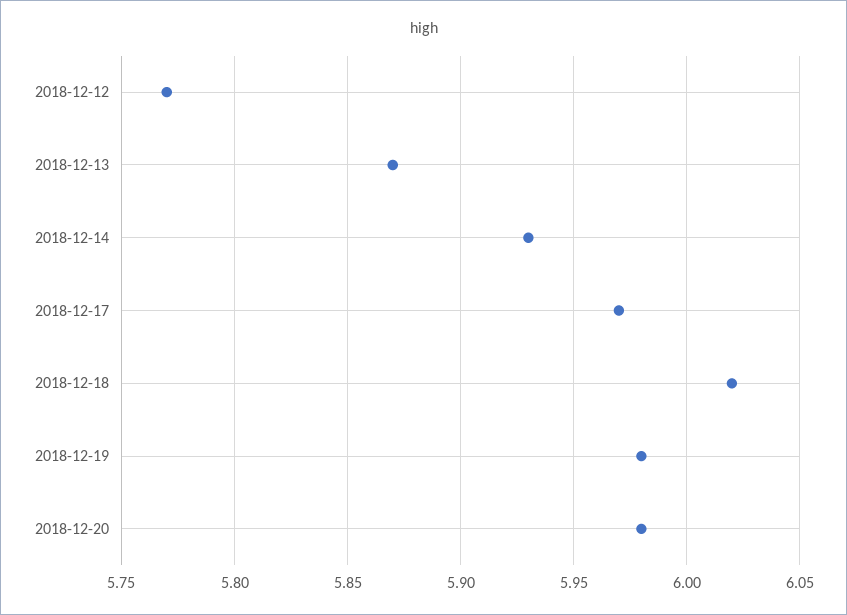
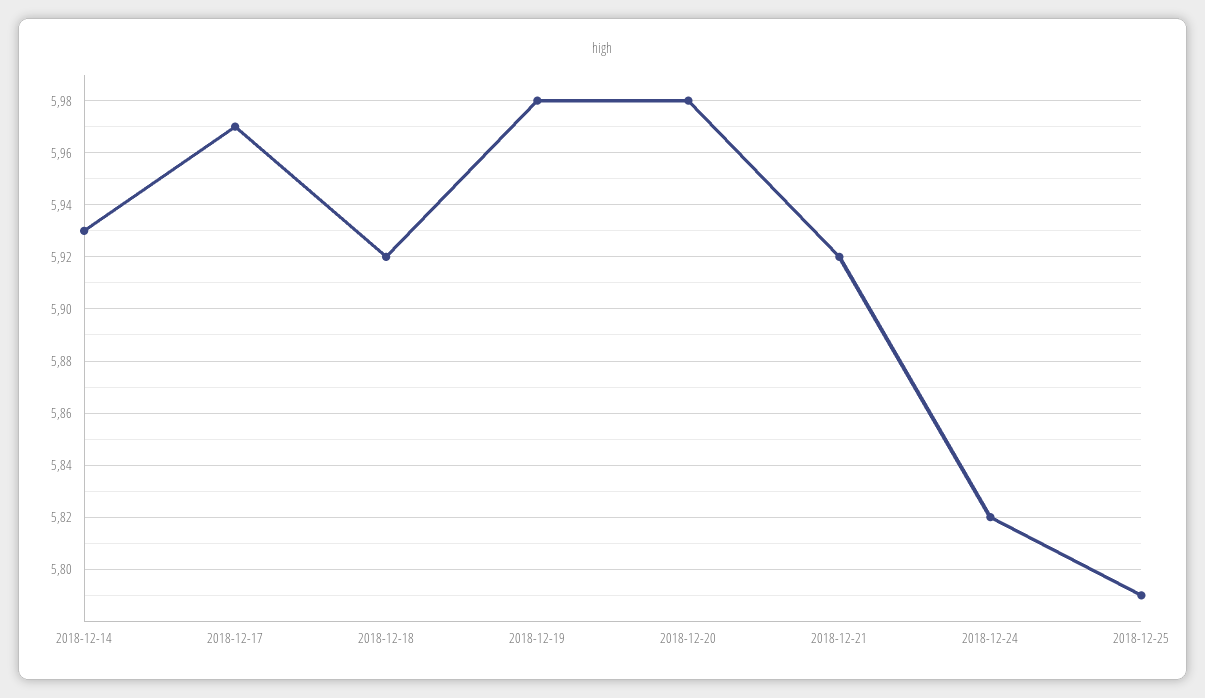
2018-12-12: 5.77 -> none
2018-12-13: 5.87 -> none
2018-12-18: 6.02 -> 5.92
2018-12-21: none -> 5.92
2018-12-24: none -> 5.82
2018-12-25: none -> 5.79

